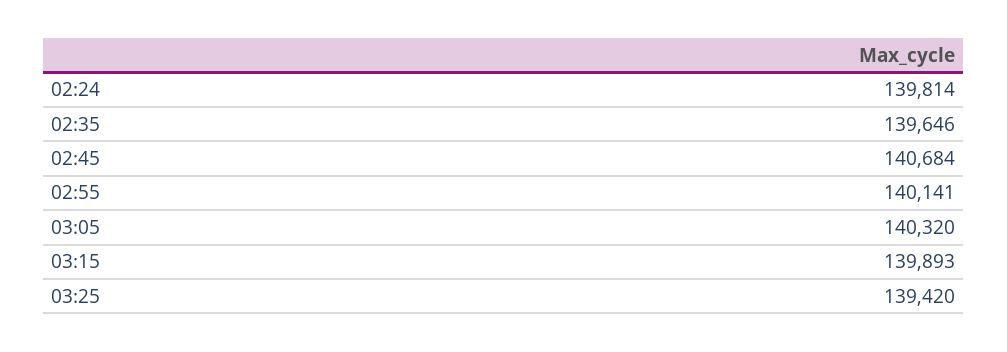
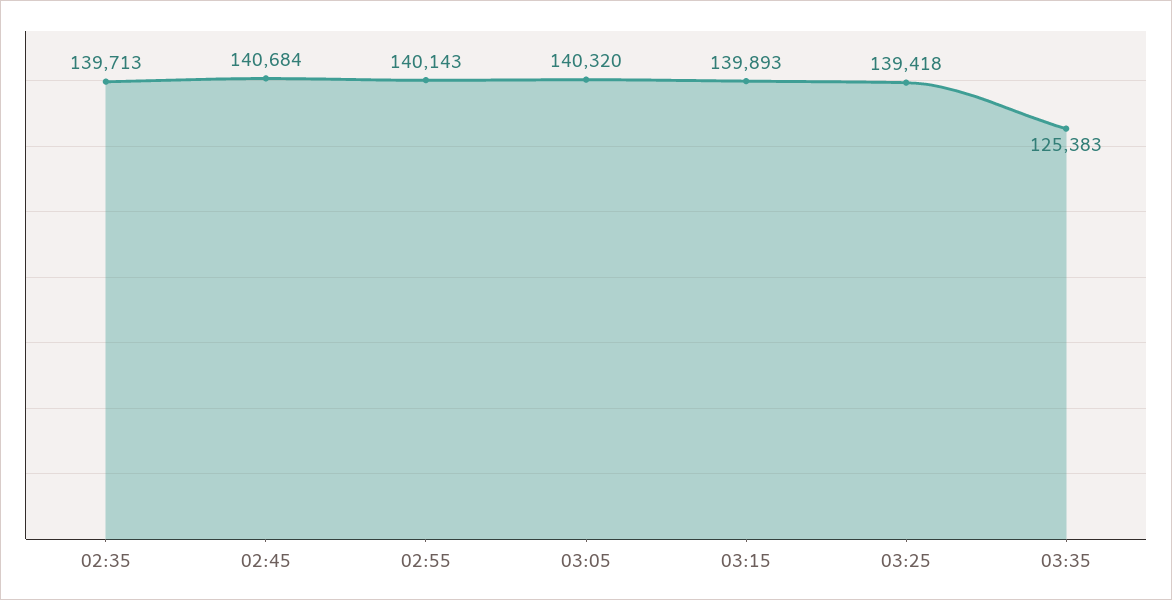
02:24: 139814 -> none
02:35: 139646 -> 139713
02:55: 140141 -> 140143
03:25: 139420 -> 139418
03:35: none -> 125383

